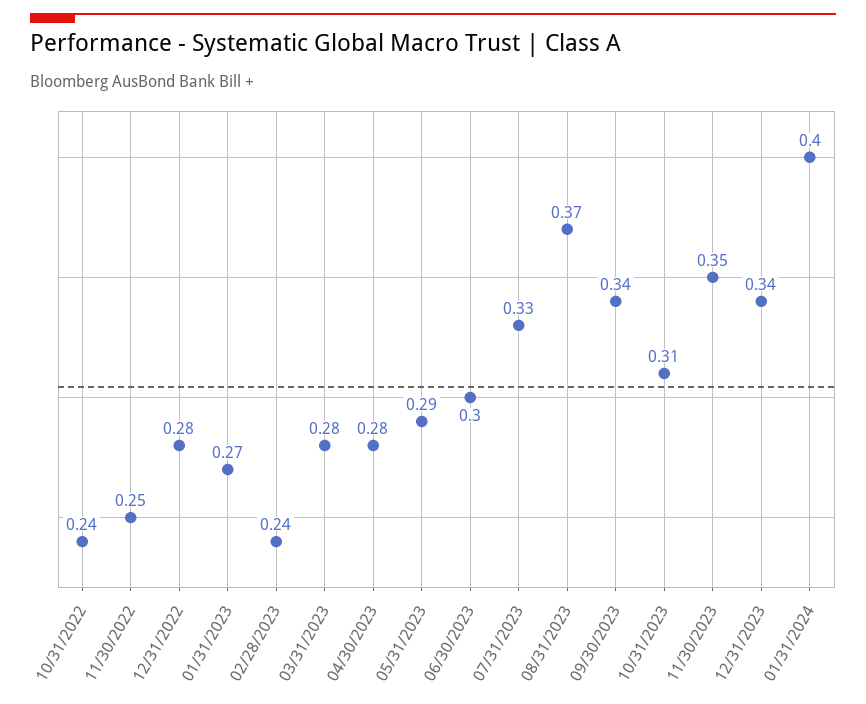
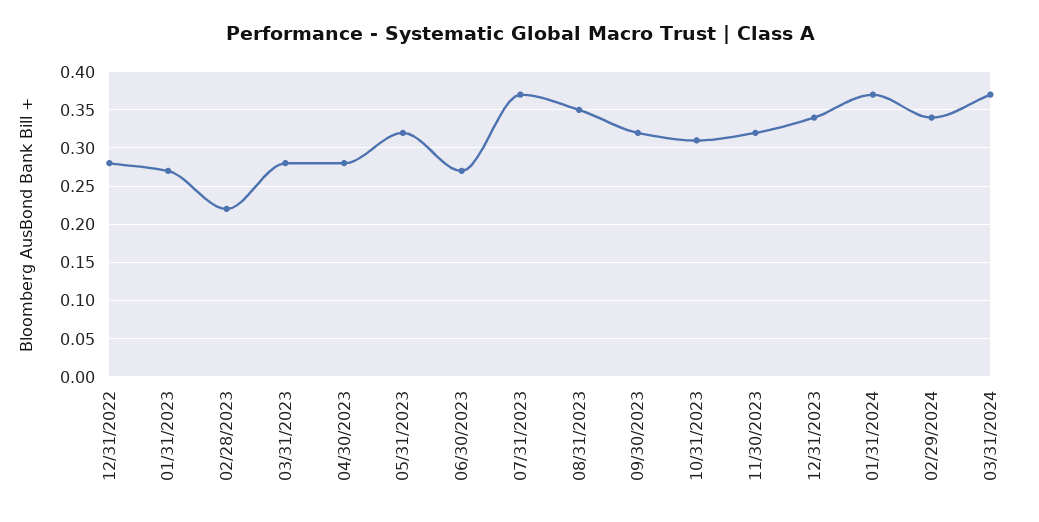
10/31/2022: 0.24 -> none
11/30/2022: 0.25 -> none
02/28/2023: 0.24 -> 0.22
05/31/2023: 0.29 -> 0.32
06/30/2023: 0.3 -> 0.27
07/31/2023: 0.33 -> 0.37
08/31/2023: 0.37 -> 0.35
09/30/2023: 0.34 -> 0.32
11/30/2023: 0.35 -> 0.32
01/31/2024: 0.4 -> 0.37
02/29/2024: none -> 0.34
03/31/2024: none -> 0.37

